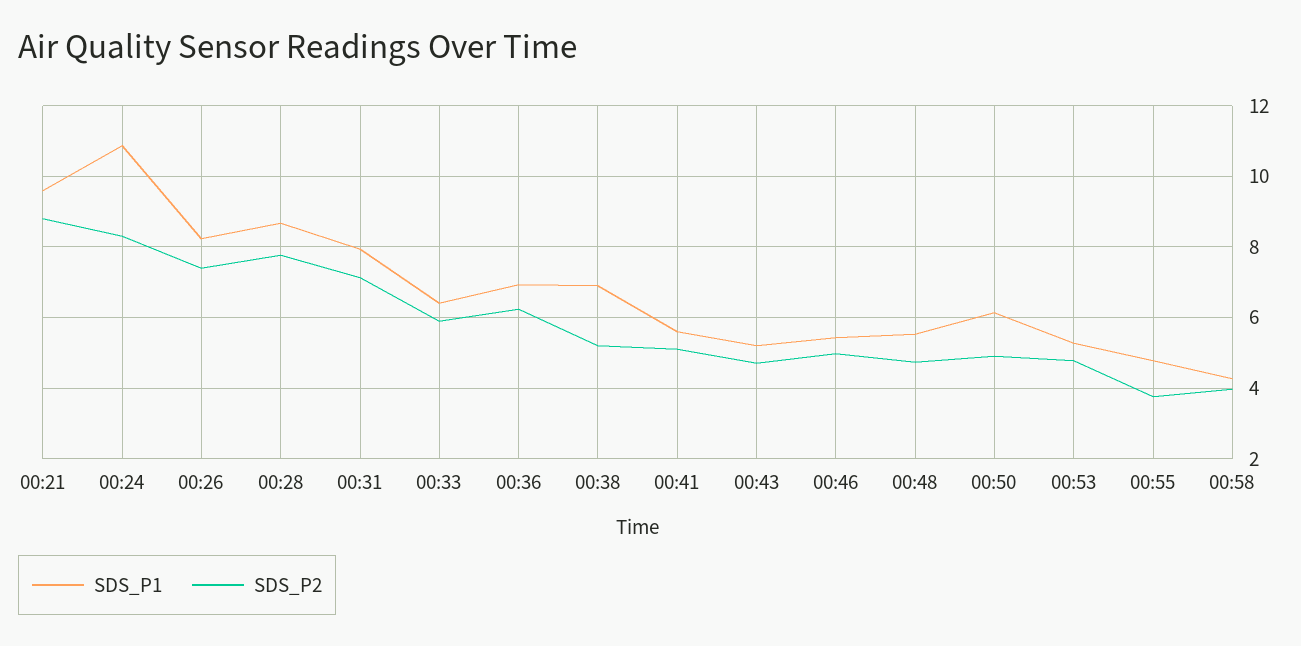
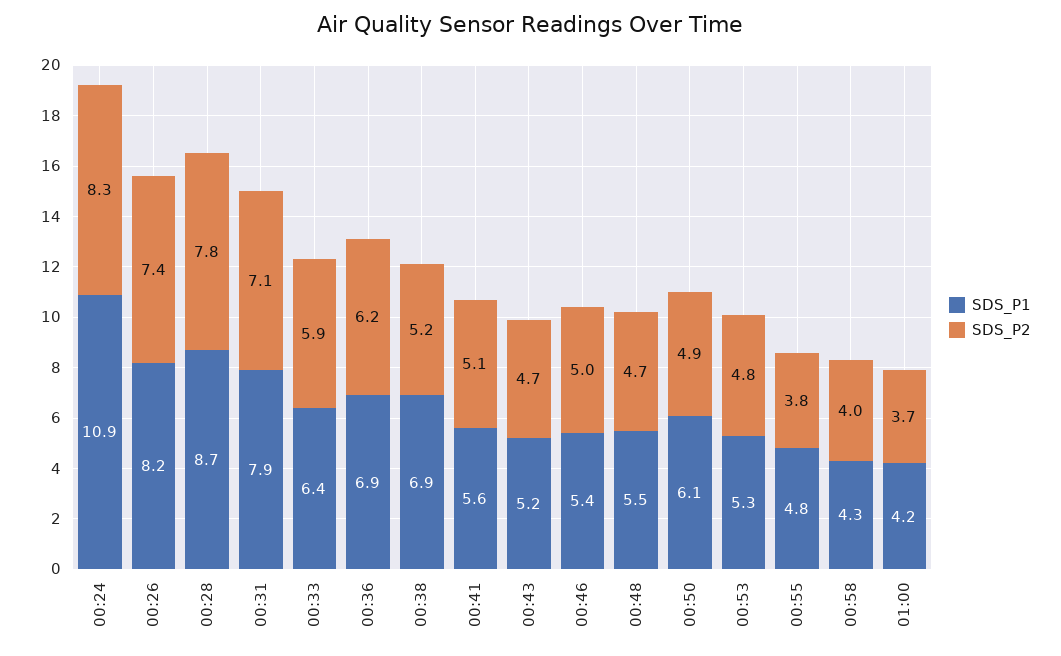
SDS_P1, 00:21: 9.6 -> none
SDS_P2, 00:21: 8.8 -> none
SDS_P1, 01:00: none -> 4.2
SDS_P2, 01:00: none -> 3.7

